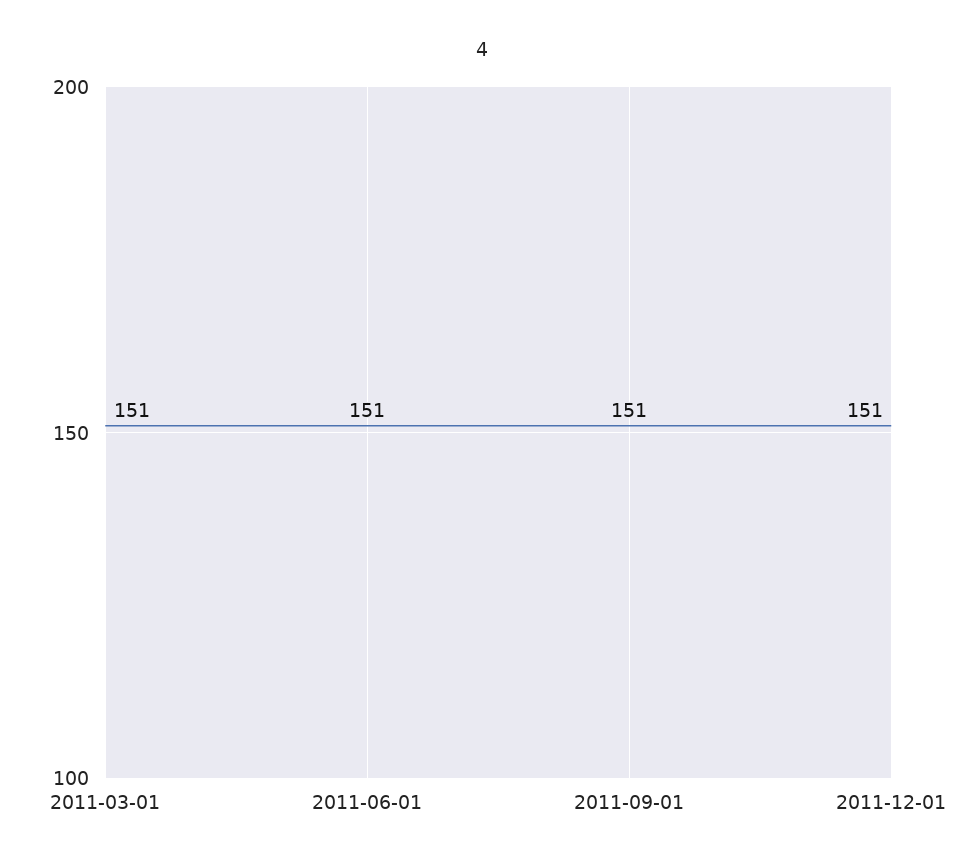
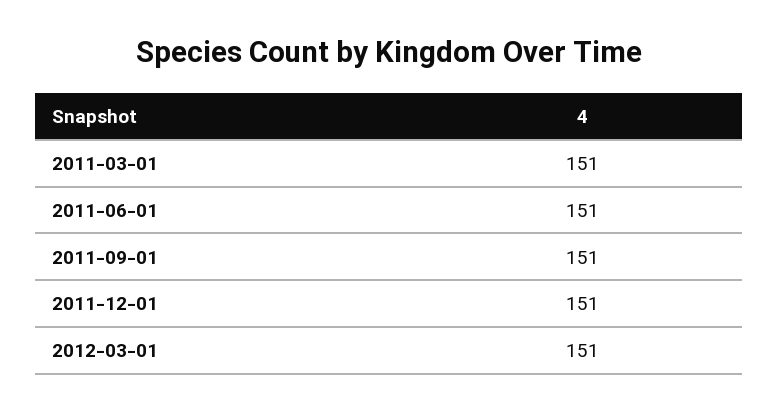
2012-03-01: none -> 151

